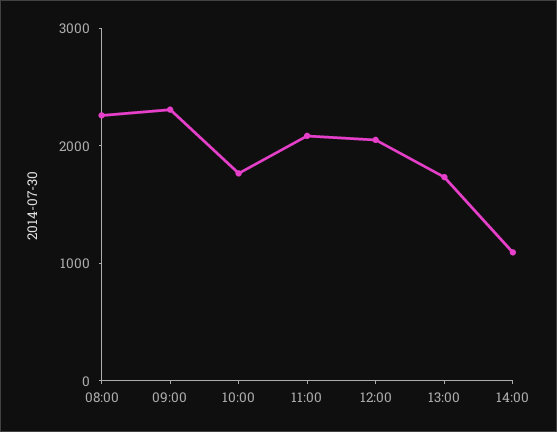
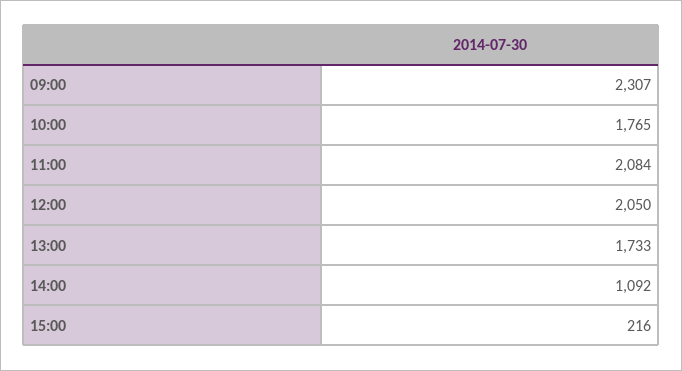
08:00: 2200 -> none
15:00: none -> 216

